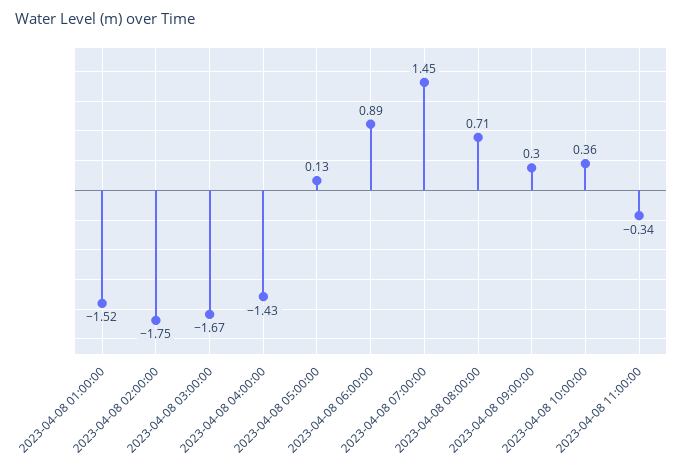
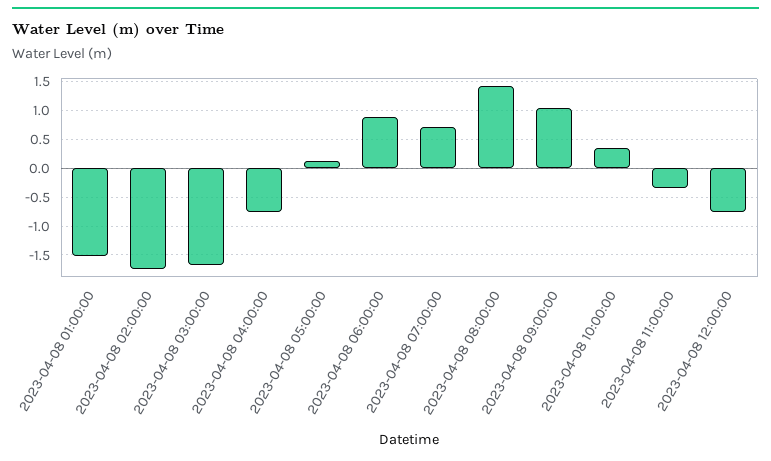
2023-04-08 04:00:00: -1.43 -> -0.75
2023-04-08 07:00:00: 1.45 -> 0.75
2023-04-08 08:00:00: 0.71 -> 1.5
2023-04-08 09:00:00: 0.3 -> 1
2023-04-08 12:00:00: none -> -0.75

